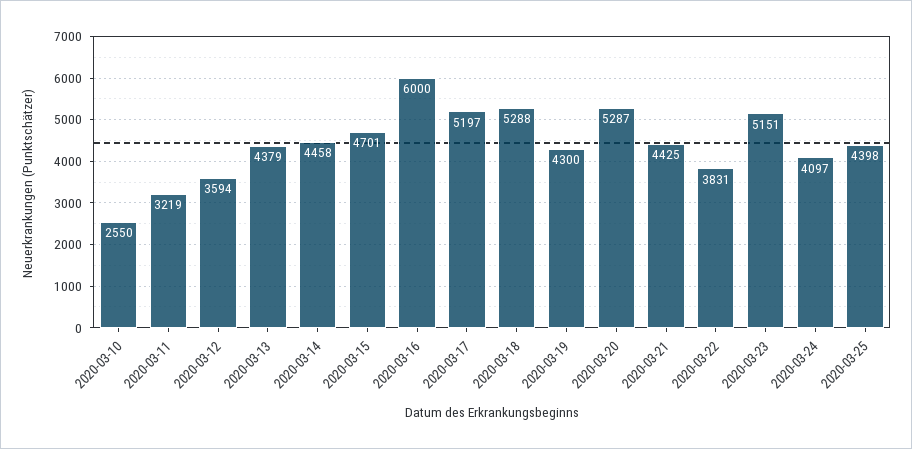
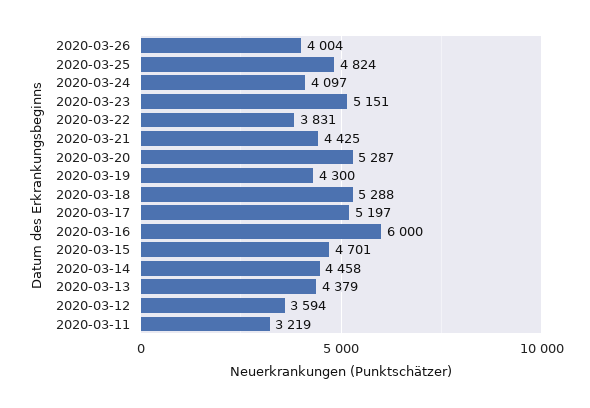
2020-03-10: 2550 -> none
2020-03-25: 4398 -> 4824
2020-03-26: none -> 4004

